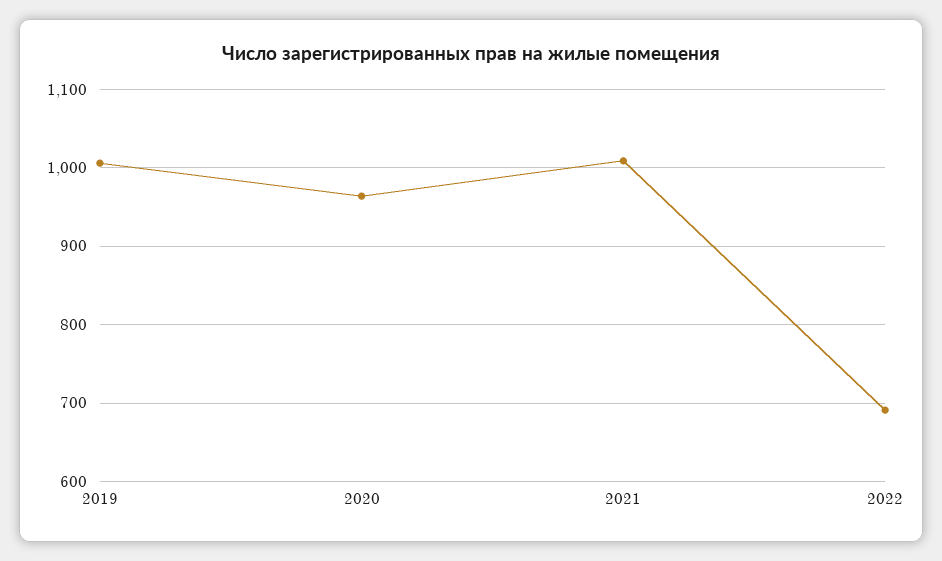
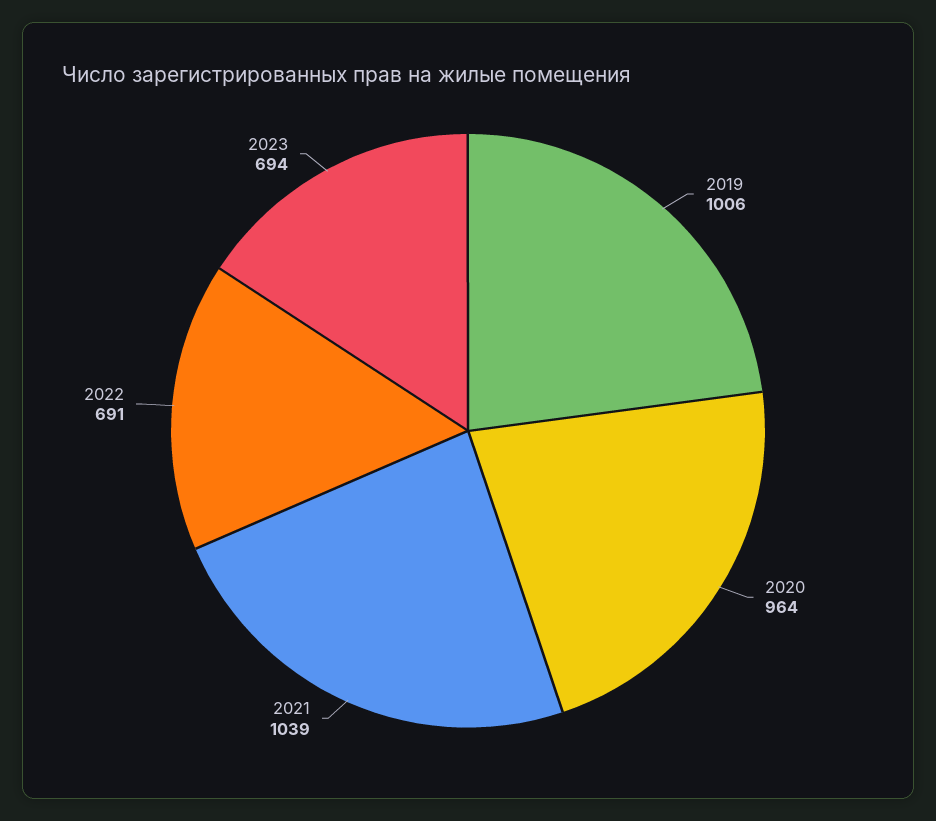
2021: 1010 -> 1039
2023: none -> 694

